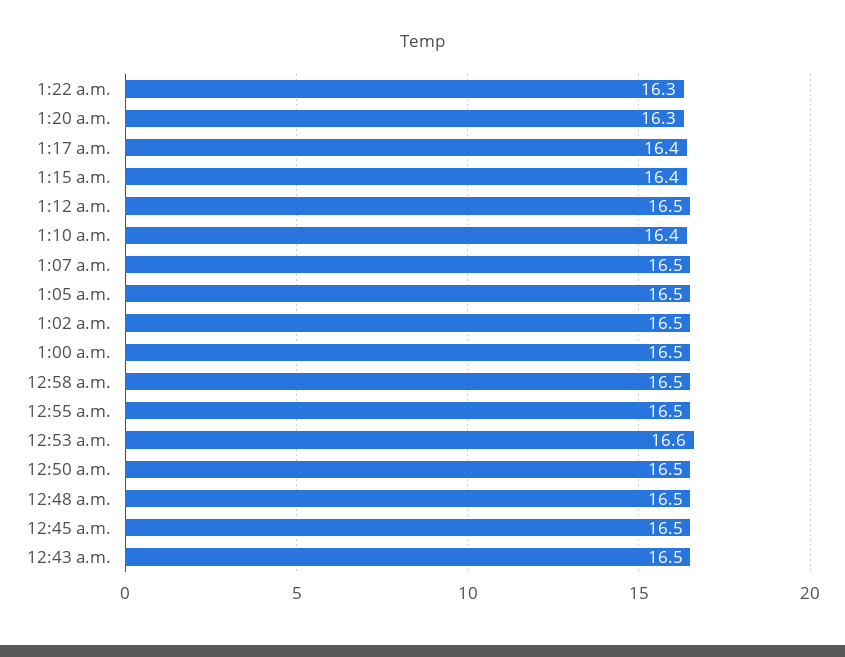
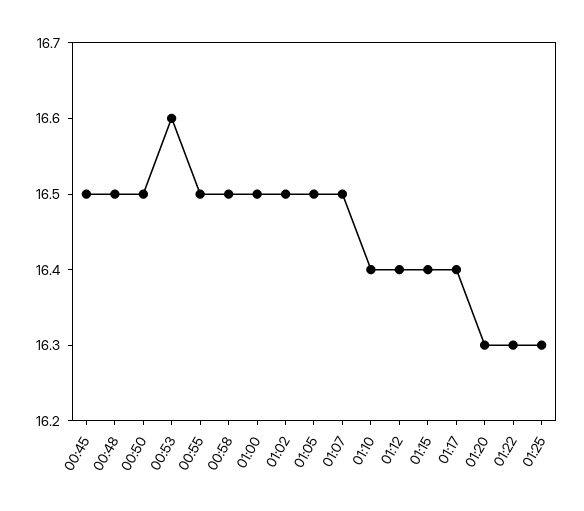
1:12 a.m.: 16.5 -> 16.4
12:43 a.m.: 16.5 -> none
01:25: none -> 16.3

